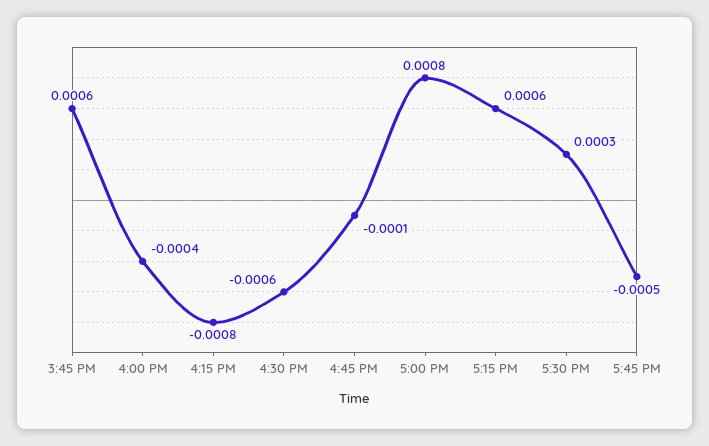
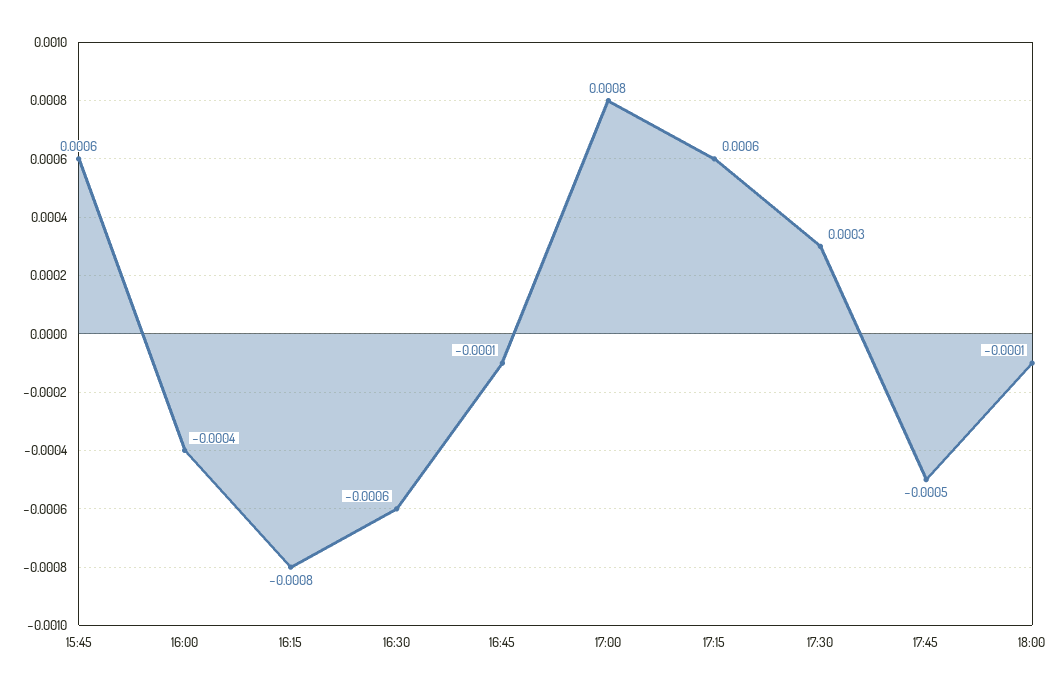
18:00: none -> -0.0001

